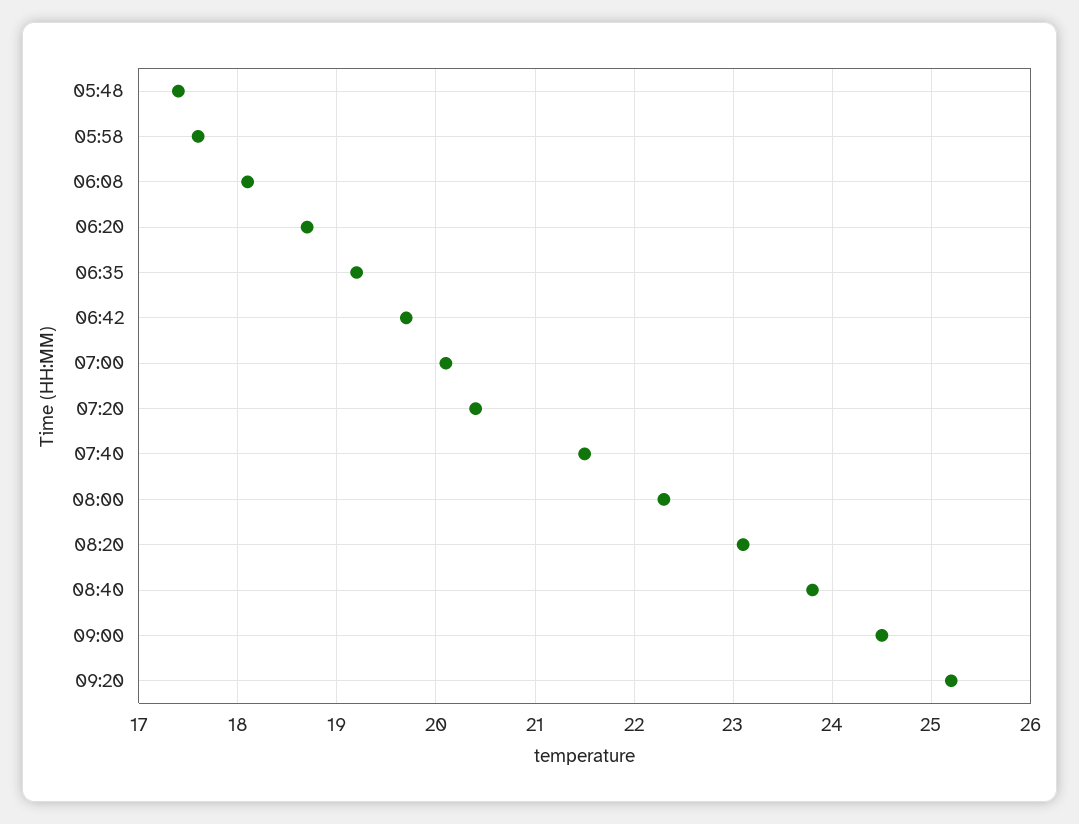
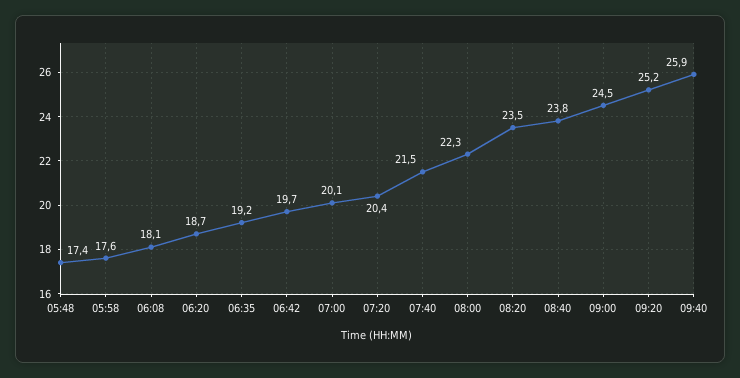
08:20: 23.1 -> 23.5
09:40: none -> 25.9

